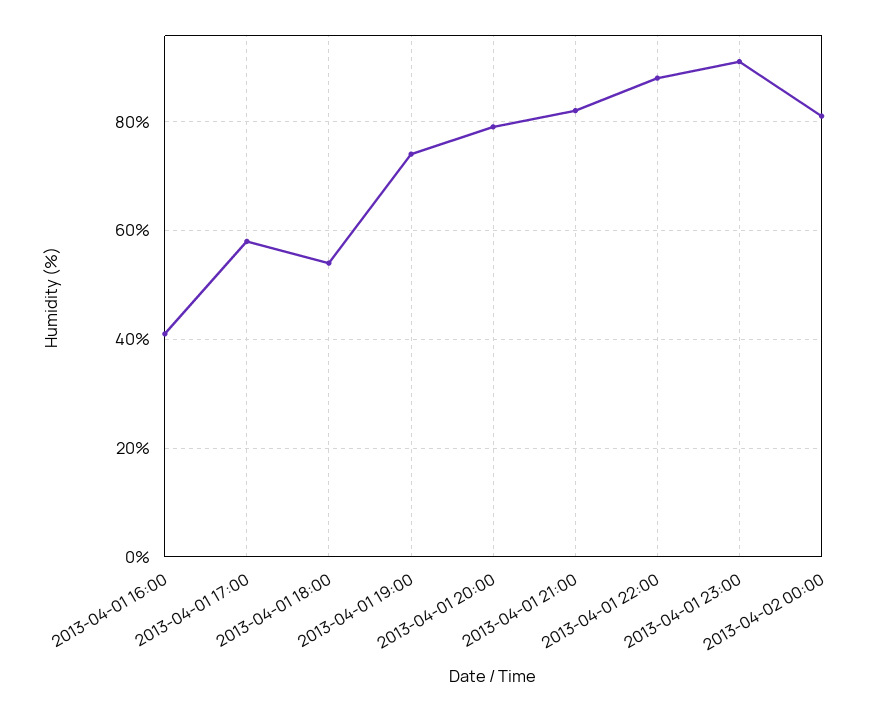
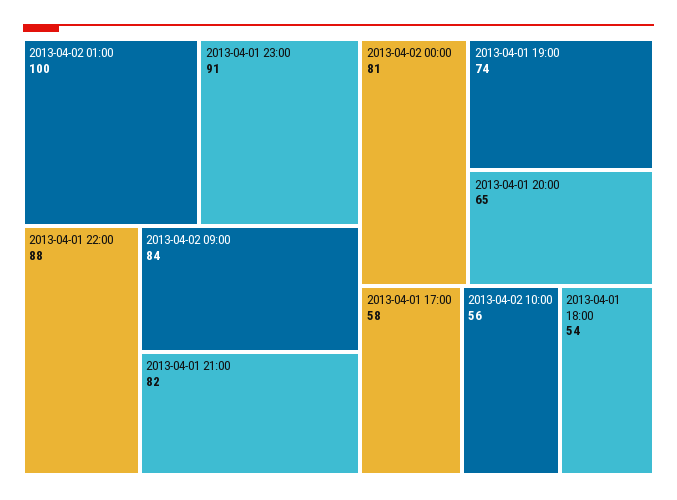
2013-04-01 16:00: 40 -> none
2013-04-01 20:00: 80 -> 65
2013-04-02 01:00: none -> 100
2013-04-02 09:00: none -> 84
2013-04-02 10:00: none -> 56

